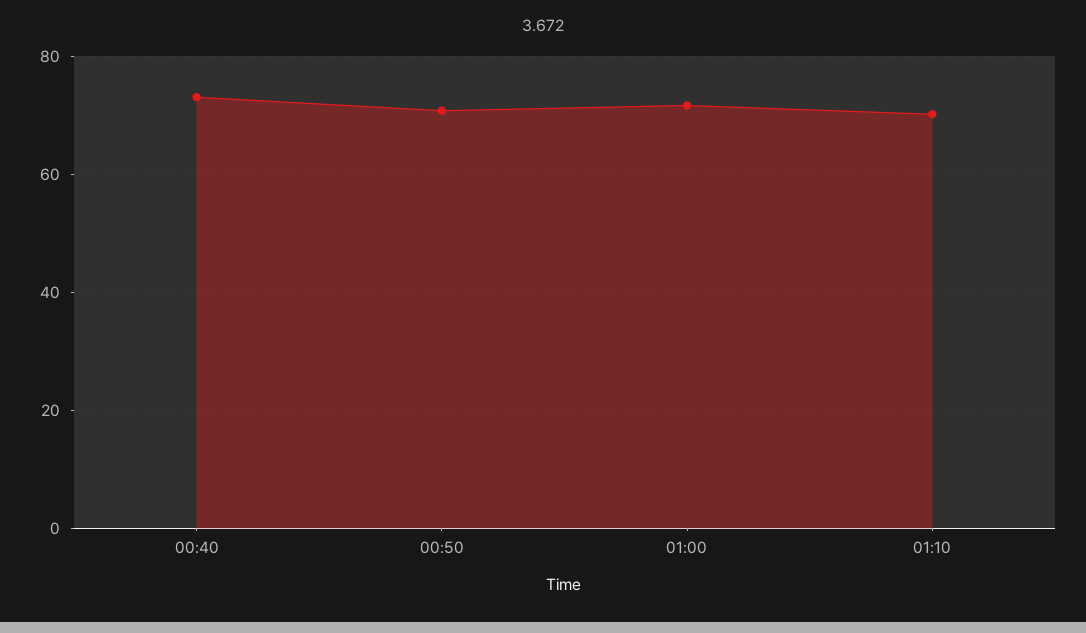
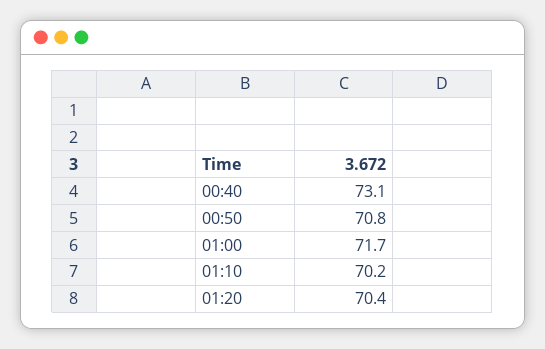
01:20: none -> 70.4

